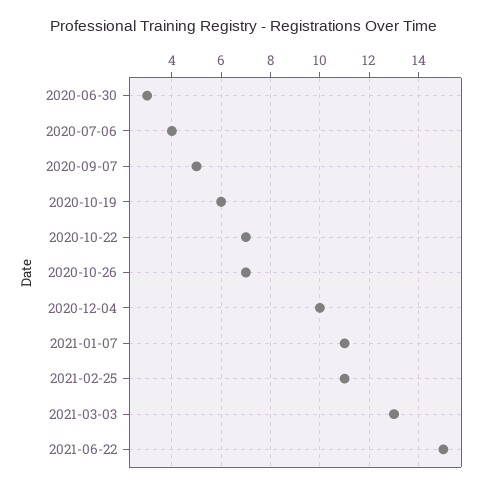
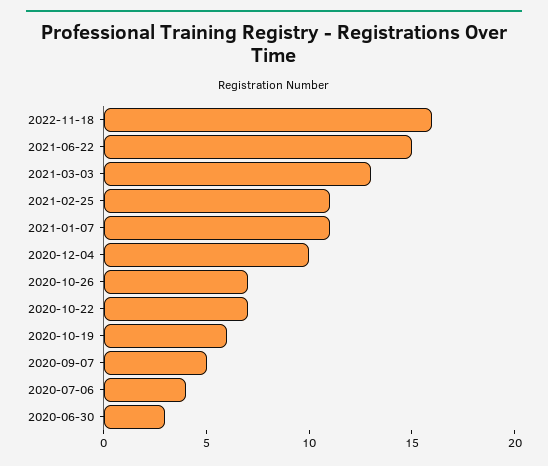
2022-11-18: none -> 16

